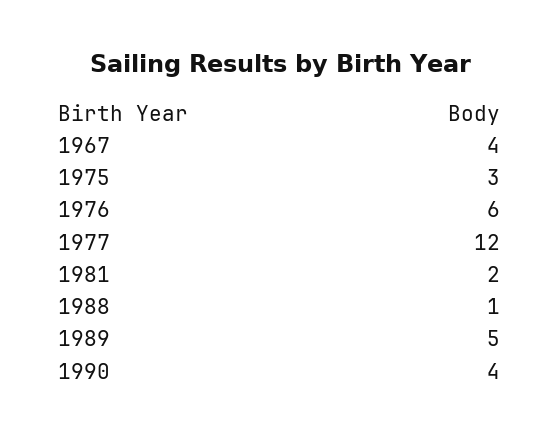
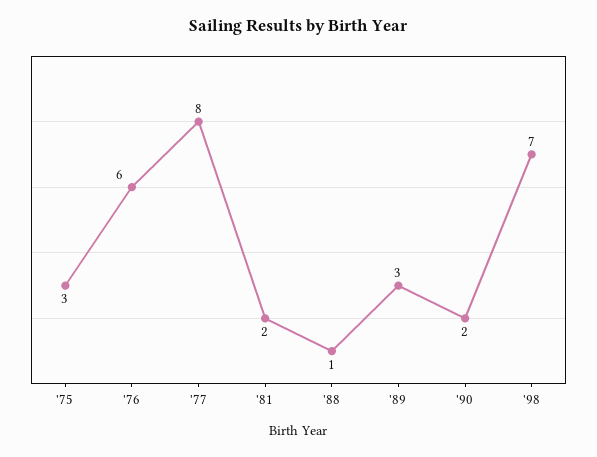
1967: 4 -> none
1977: 12 -> 8
1989: 5 -> 3
1990: 4 -> 2
'98: none -> 7

